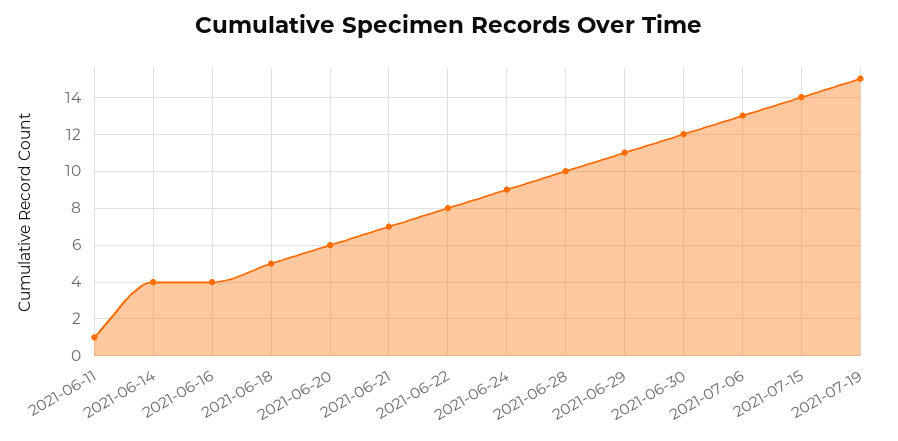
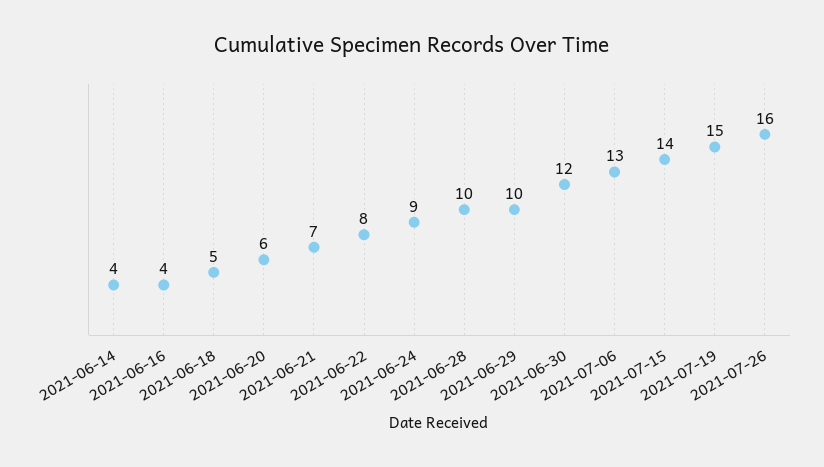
2021-06-11: 1 -> none
2021-06-29: 11 -> 10
2021-07-26: none -> 16

